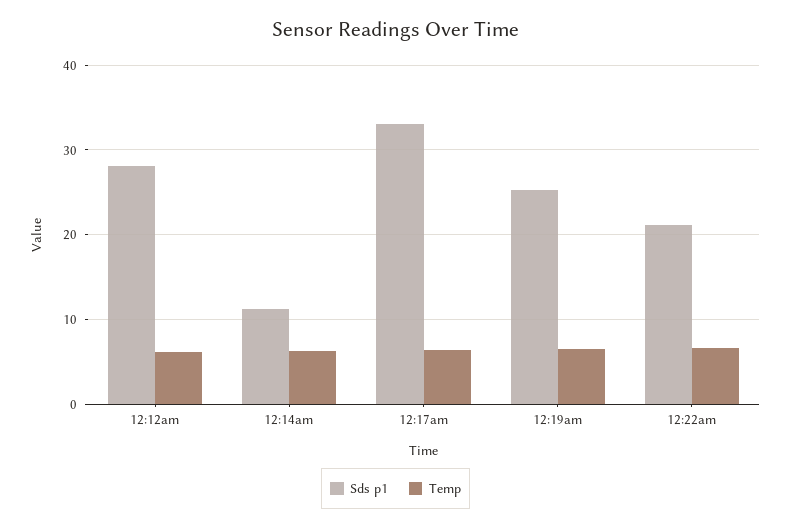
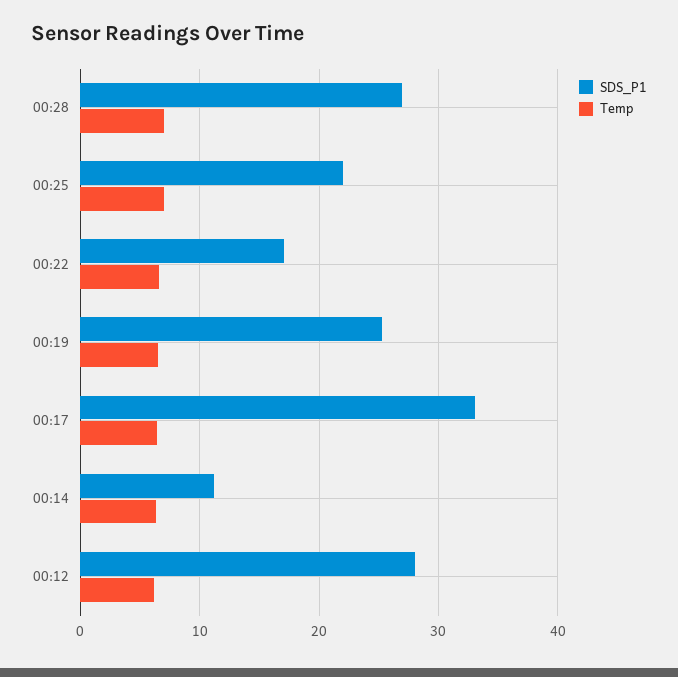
Sds p1, 12:22am: 21 -> 17
Sds p1, 00:28: none -> 27
Temp, 00:28: none -> 7
Sds p1, 00:25: none -> 22
Temp, 00:25: none -> 7

